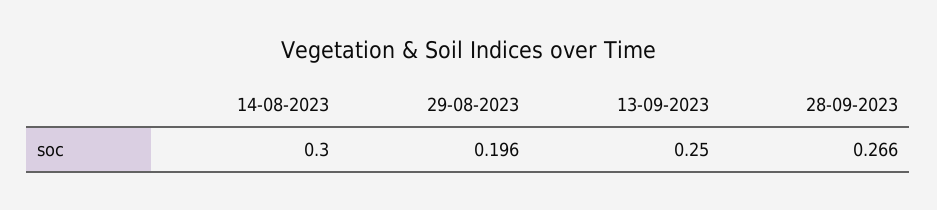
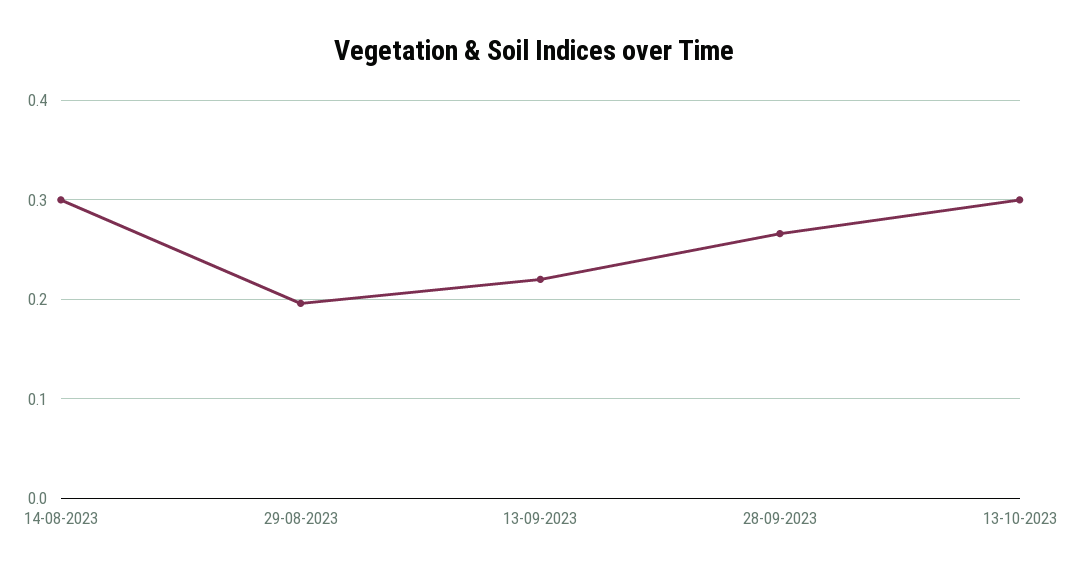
13-09-2023: 0.25 -> 0.22
13-10-2023: none -> 0.3

